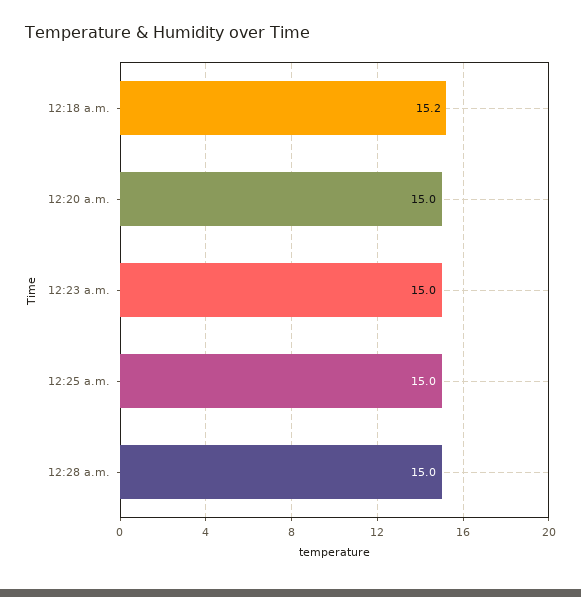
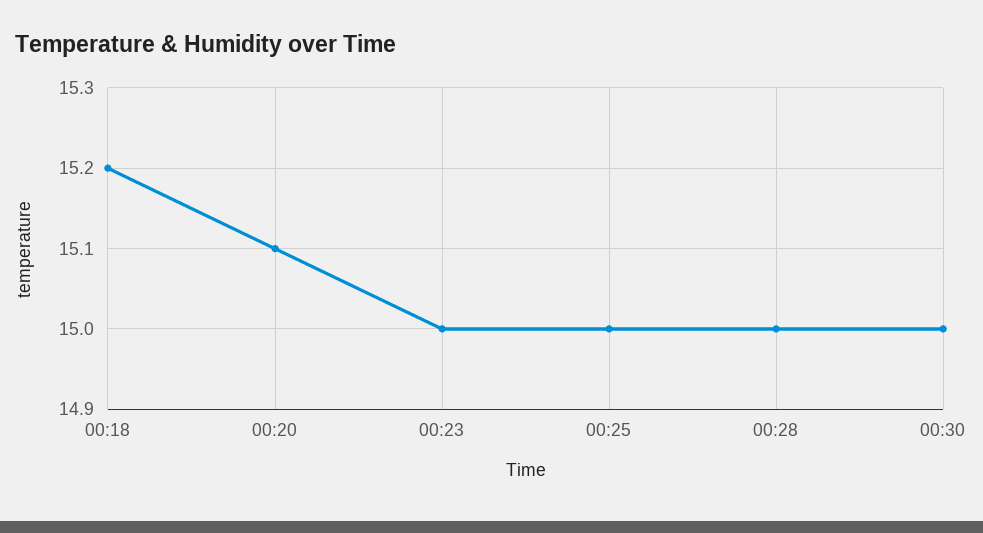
12:20 a.m.: 15 -> 15.1
00:30: none -> 15

